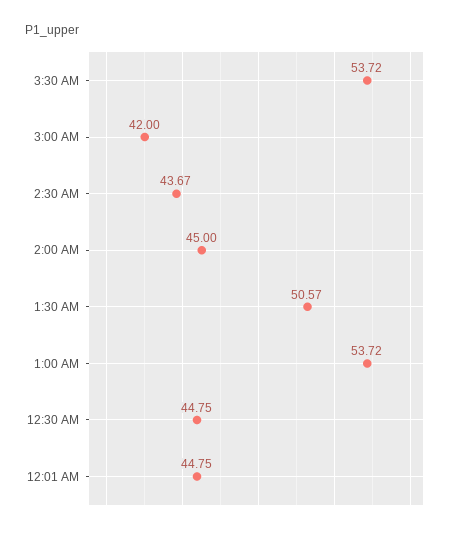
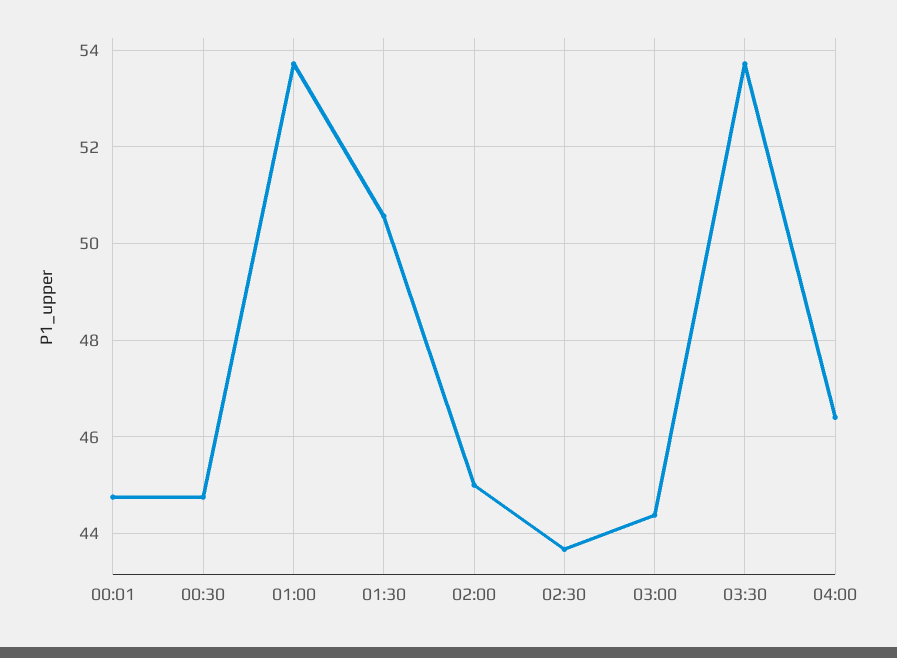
3:00 AM: 42 -> 44.4
04:00: none -> 46.4

